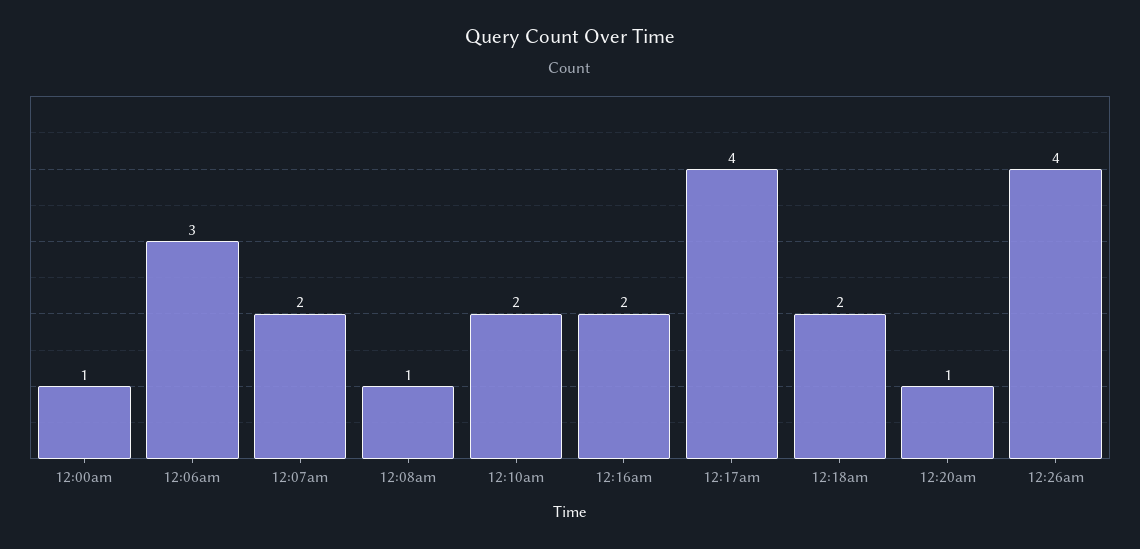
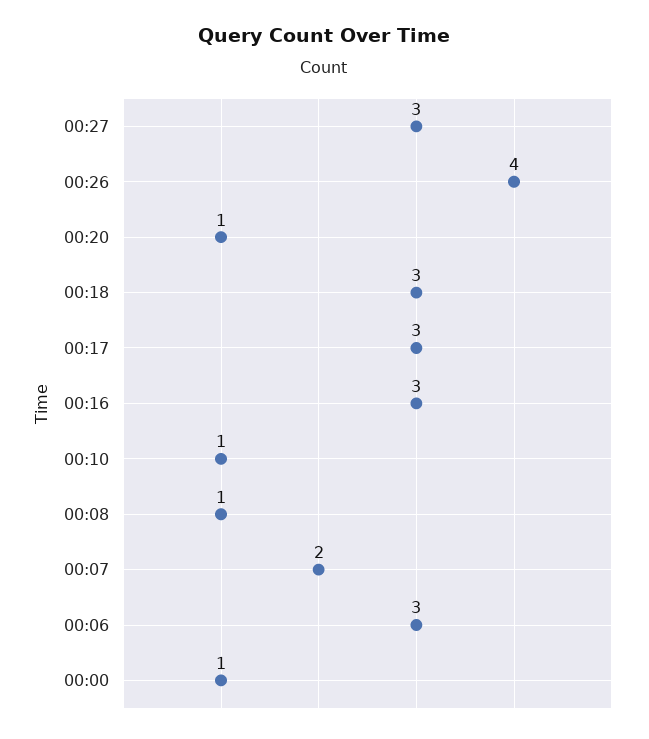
12:10am: 2 -> 1
12:16am: 2 -> 3
12:17am: 4 -> 3
12:18am: 2 -> 3
00:27: none -> 3

